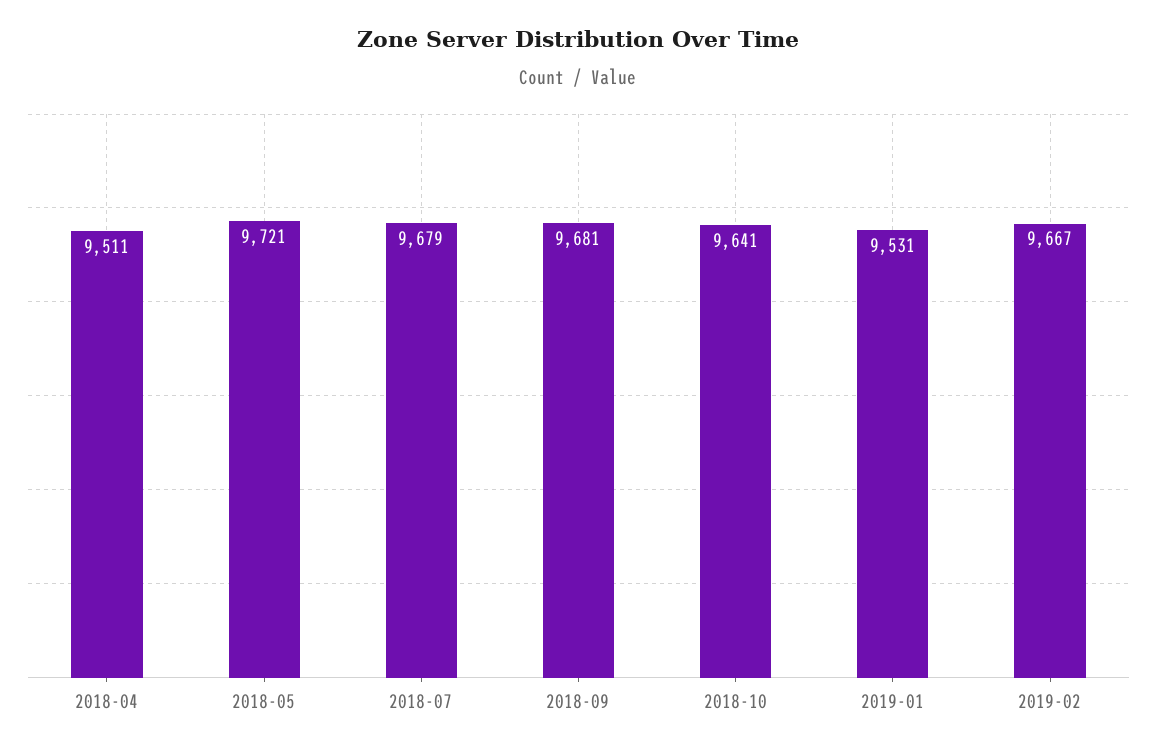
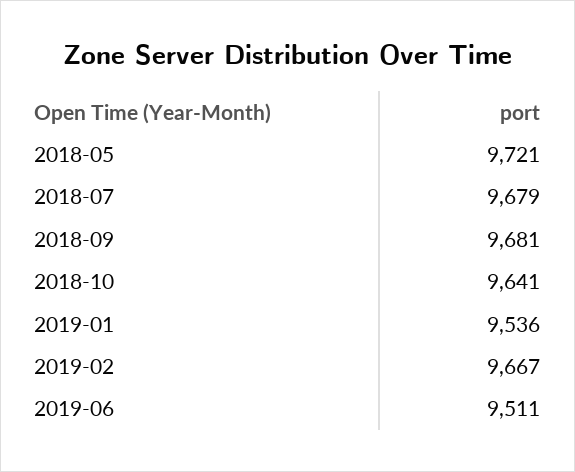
2018-04: 9511 -> none
2019-01: 9531 -> 9536
2019-06: none -> 9511

